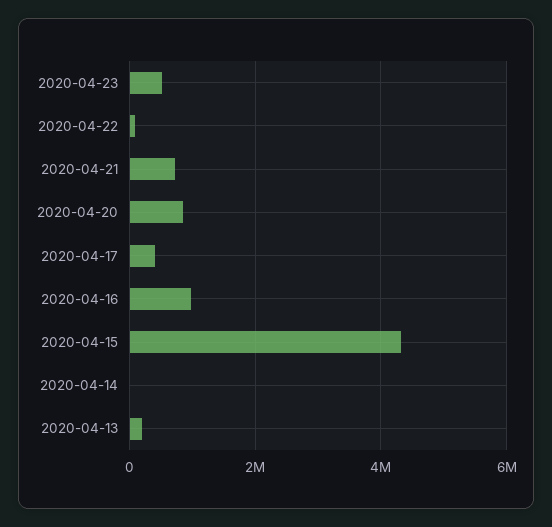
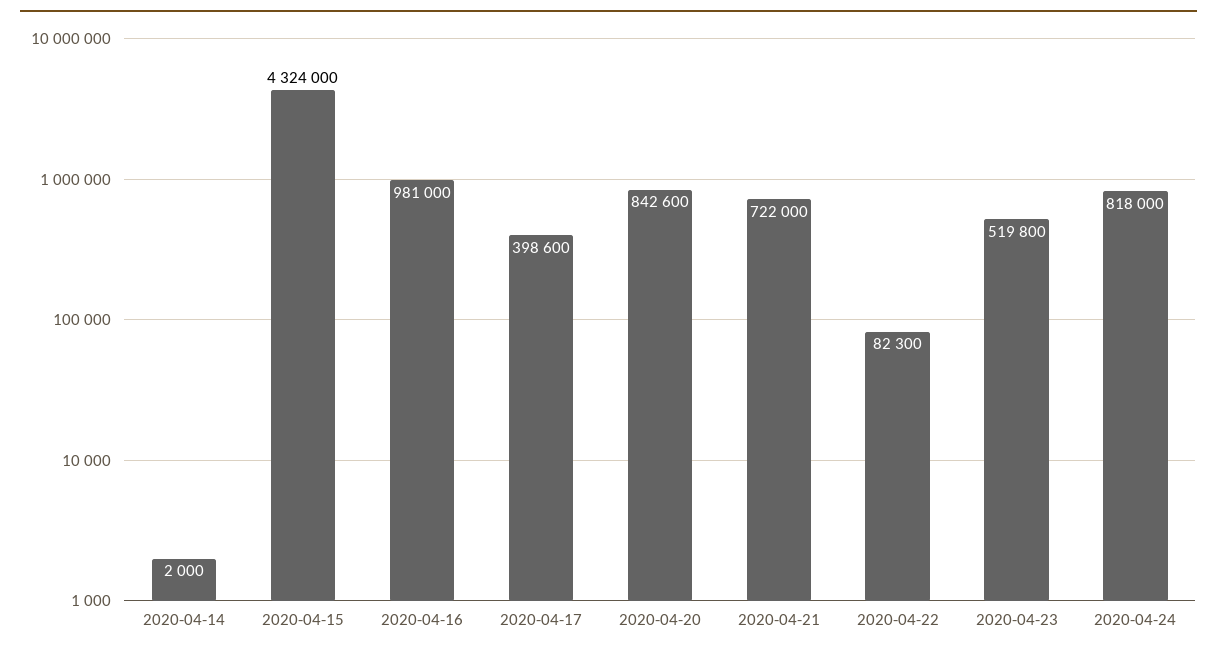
2020-04-13: 200000 -> none
2020-04-24: none -> 818000

